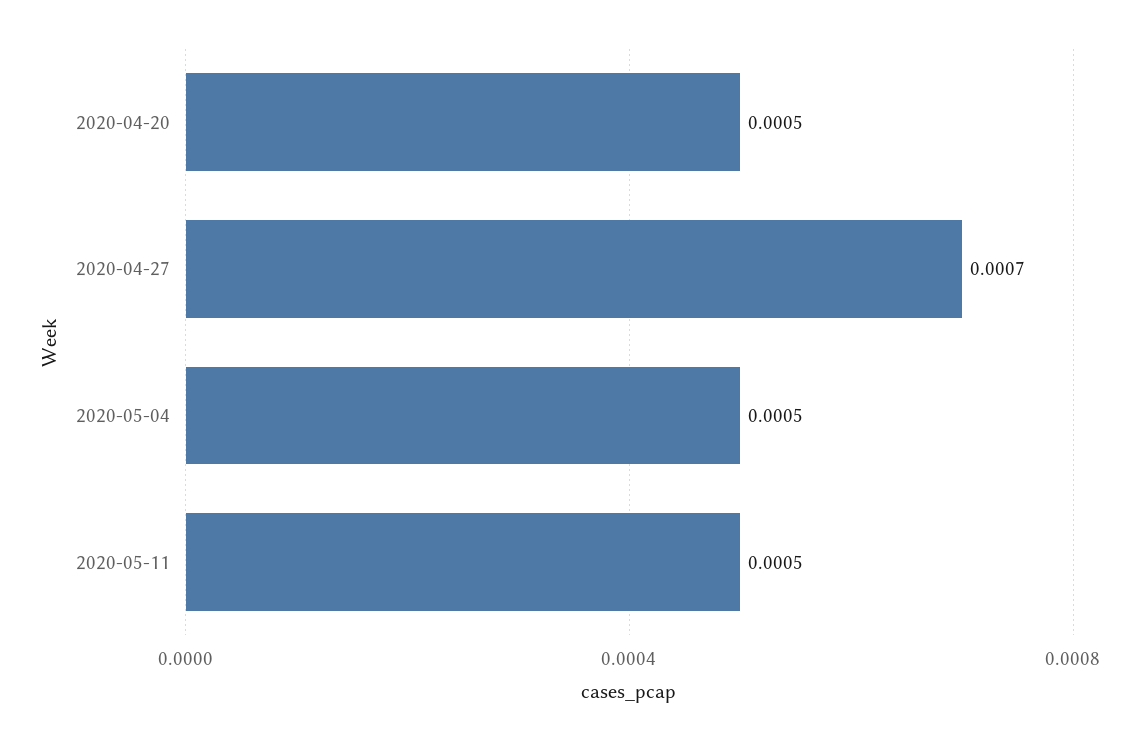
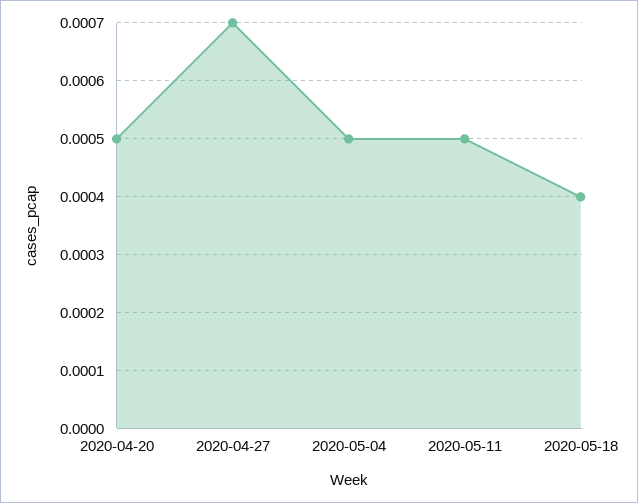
2020-05-18: none -> 0.0004

